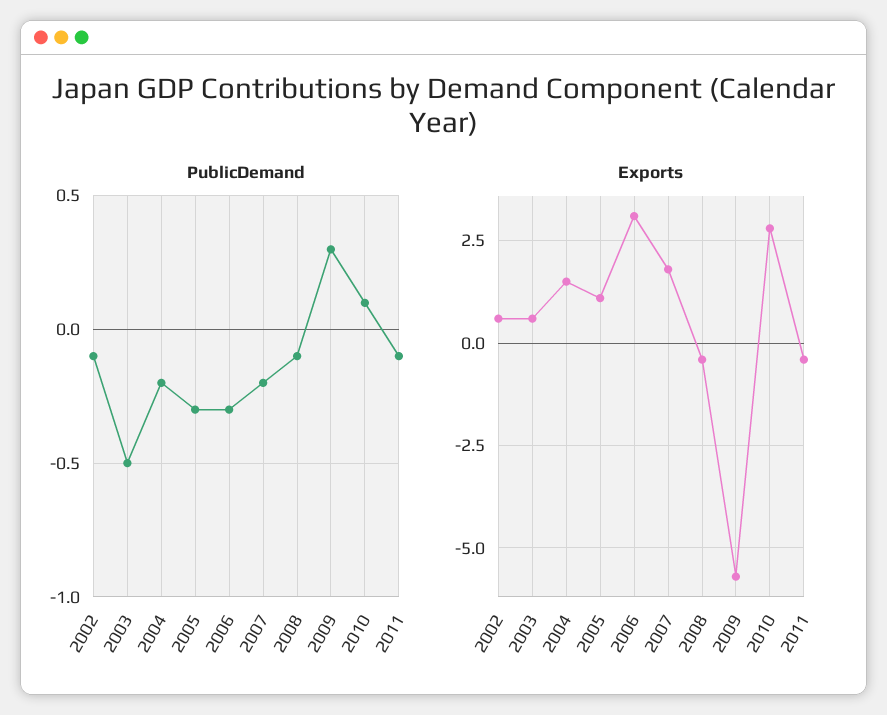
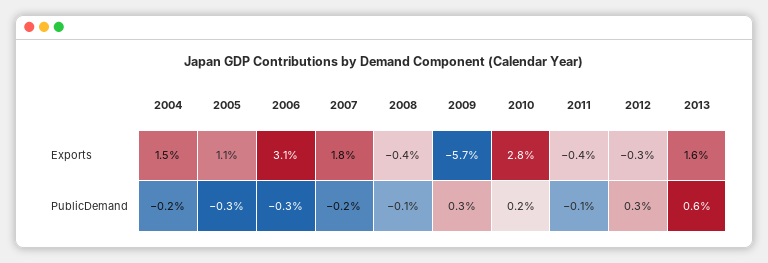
PublicDemand, 2002: -0.1 -> none
PublicDemand, 2003: -0.5 -> none
PublicDemand, 2010: 0.1 -> 0.2
Exports, 2002: 0.5 -> none
Exports, 2003: 0.5 -> none
Exports, 2012: none -> -0.3
Exports, 2013: none -> 1.6
PublicDemand, 2012: none -> 0.3
PublicDemand, 2013: none -> 0.6

